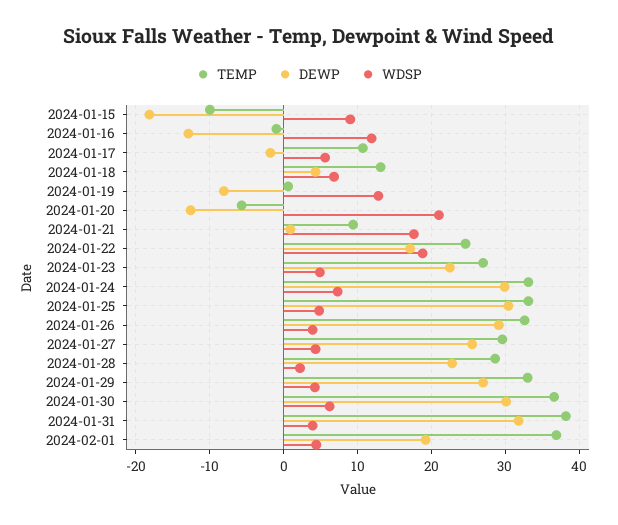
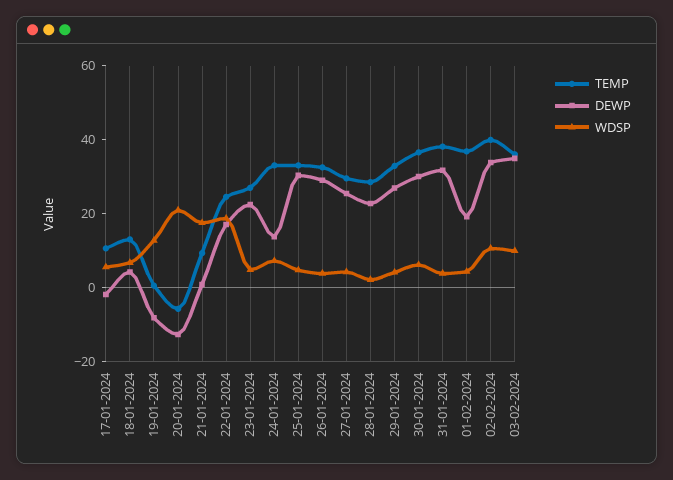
TEMP, 2024-01-15: -10 -> none
DEWP, 2024-01-15: -18 -> none
WDSP, 2024-01-15: 9 -> none
TEMP, 2024-01-16: -1 -> none
DEWP, 2024-01-16: -13 -> none
WDSP, 2024-01-16: 12 -> none
DEWP, 2024-01-24: 30 -> 15
TEMP, 02-02-2024: none -> 40
DEWP, 02-02-2024: none -> 35
WDSP, 02-02-2024: none -> 10
TEMP, 03-02-2024: none -> 35
DEWP, 03-02-2024: none -> 35
WDSP, 03-02-2024: none -> 10

